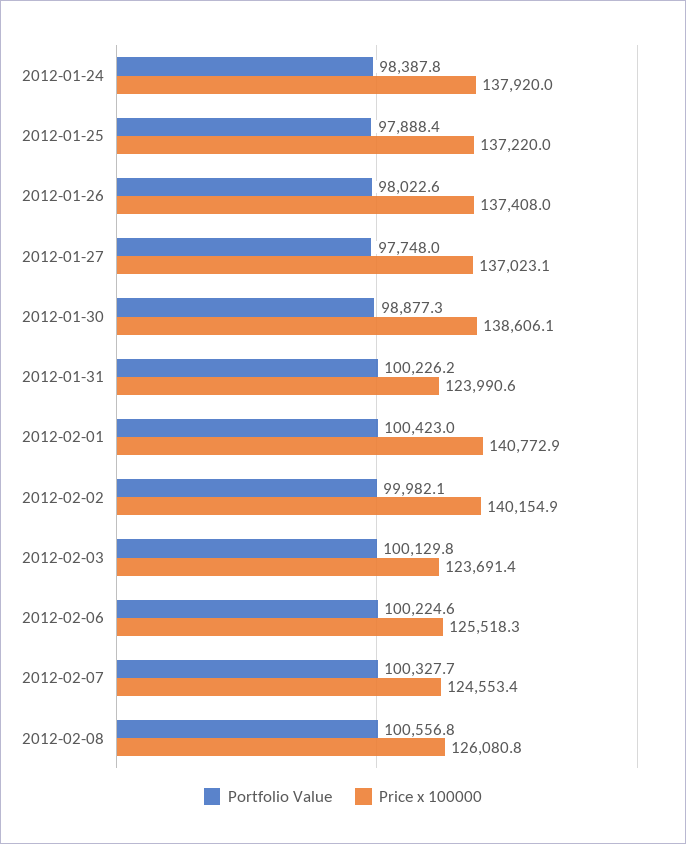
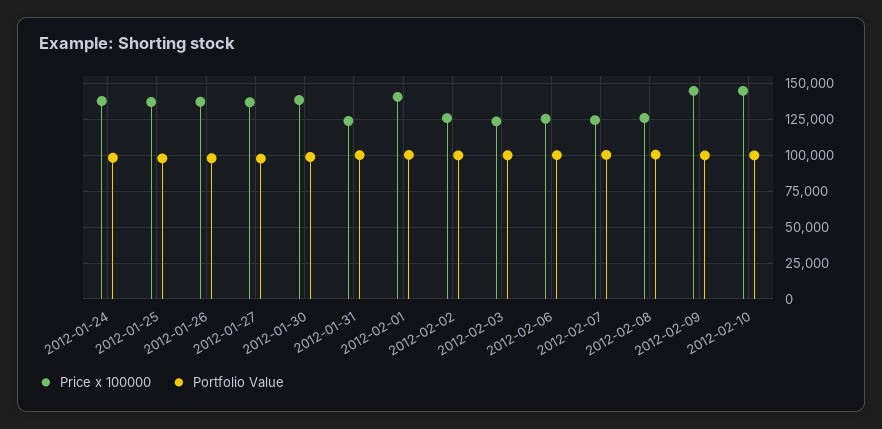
Price x 100000, 2012-02-02: 140154.9 -> 125000
Price x 100000, 2012-02-09: none -> 145000
Portfolio Value, 2012-02-09: none -> 100000
Price x 100000, 2012-02-10: none -> 145000
Portfolio Value, 2012-02-10: none -> 100000

